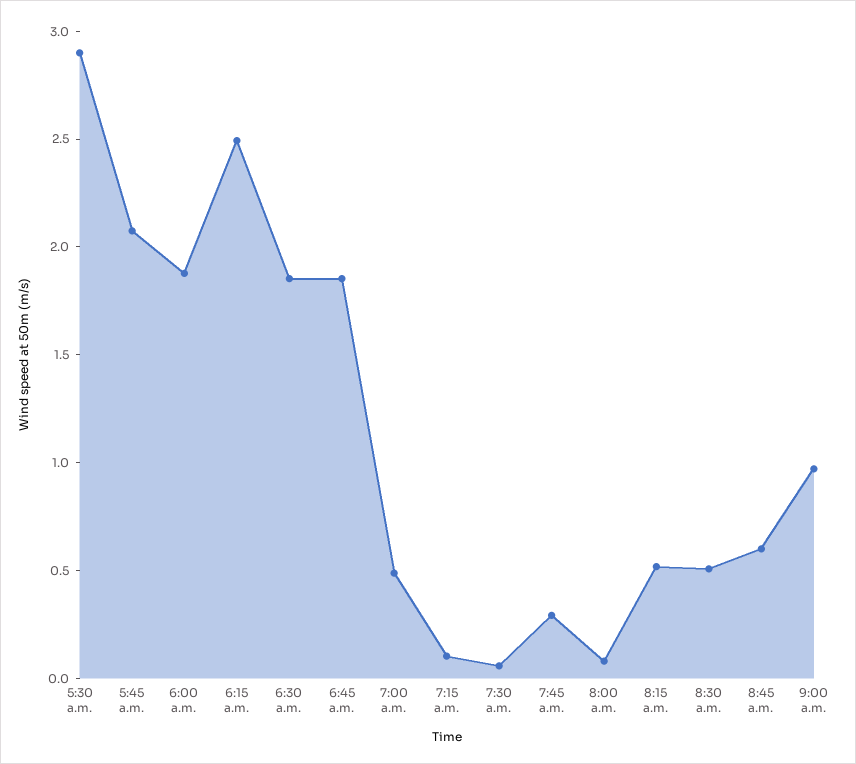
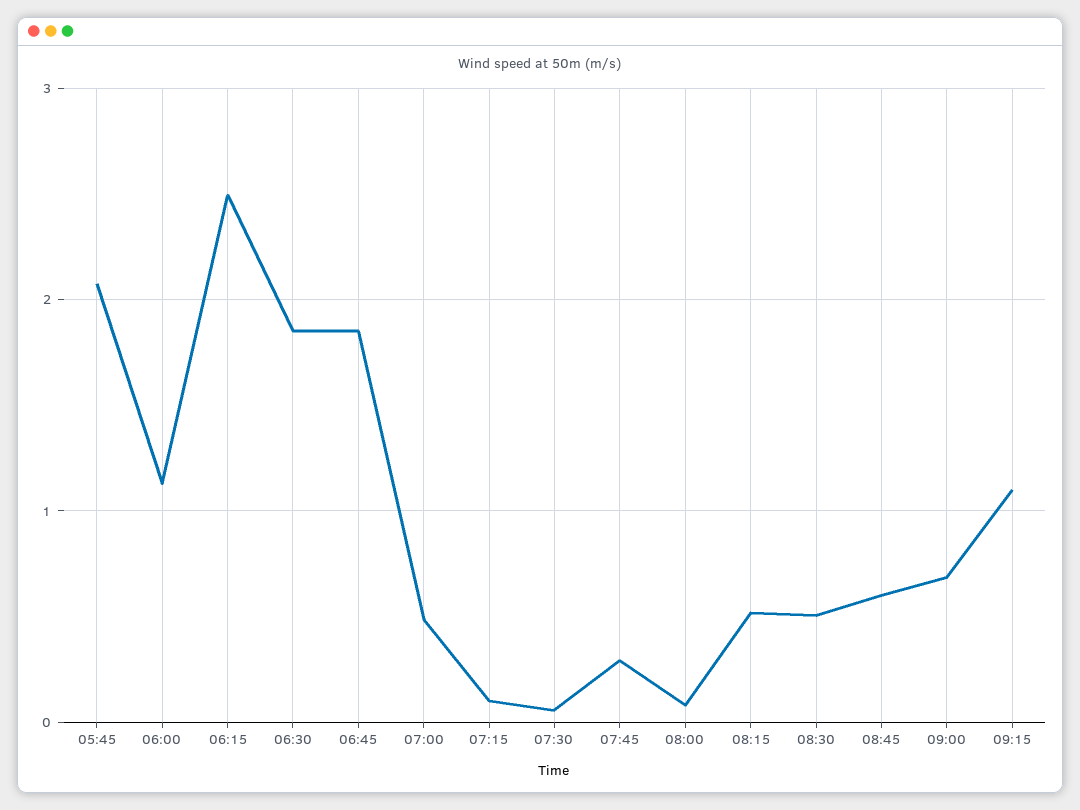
5:30 a.m.: 2.9 -> none
6:00 a.m.: 1.9 -> 1.1
9:00 a.m.: 1 -> 0.7
09:15: none -> 1.1

